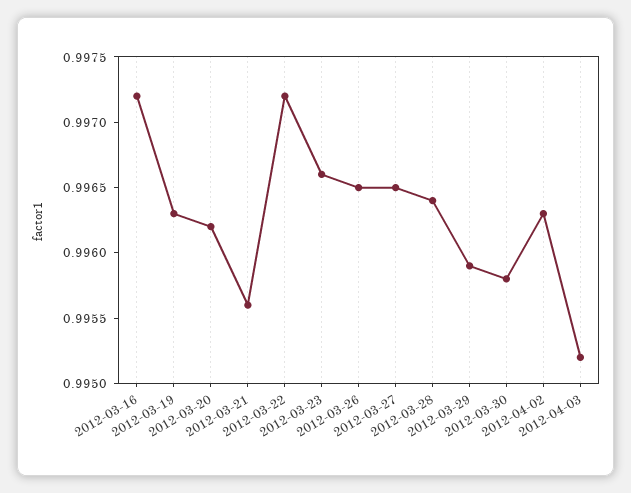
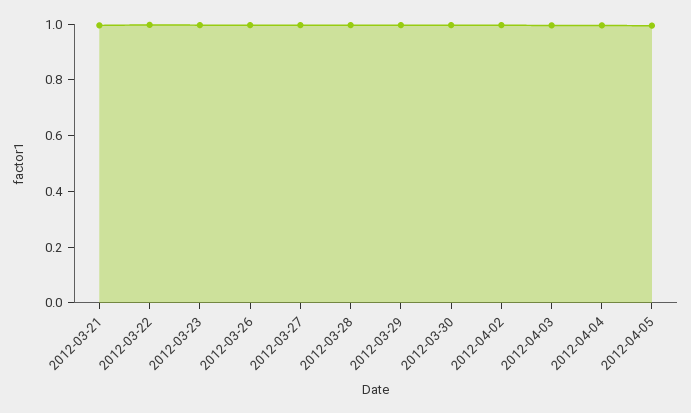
2012-03-16: 0.9972 -> none
2012-03-19: 0.9963 -> none
2012-03-20: 0.9962 -> none
2012-04-04: none -> 1
2012-04-05: none -> 1

